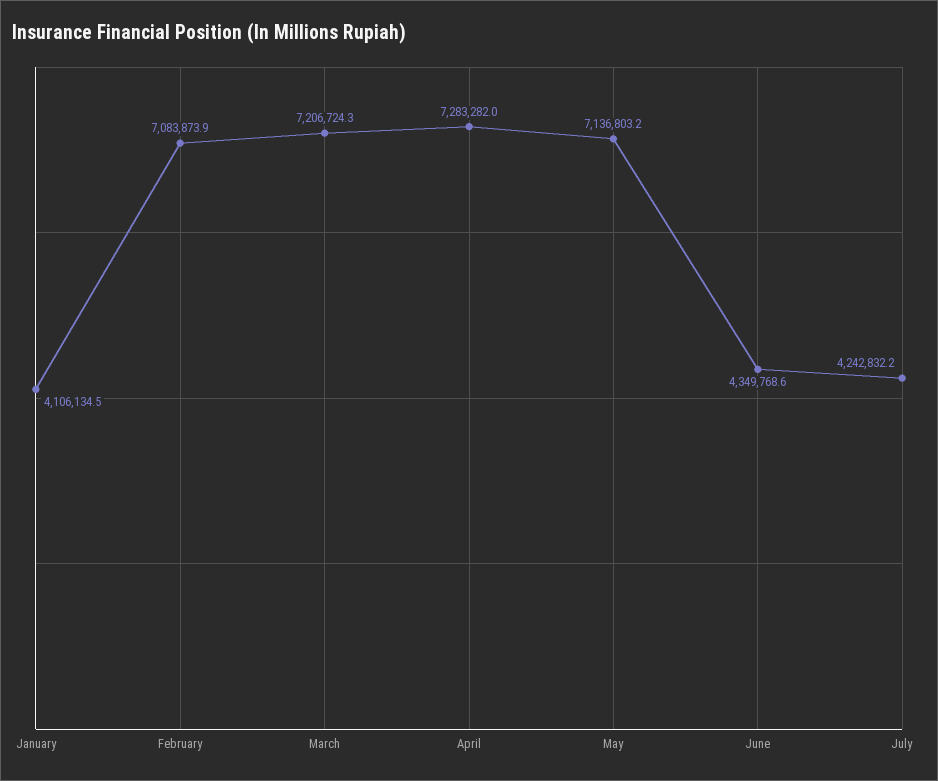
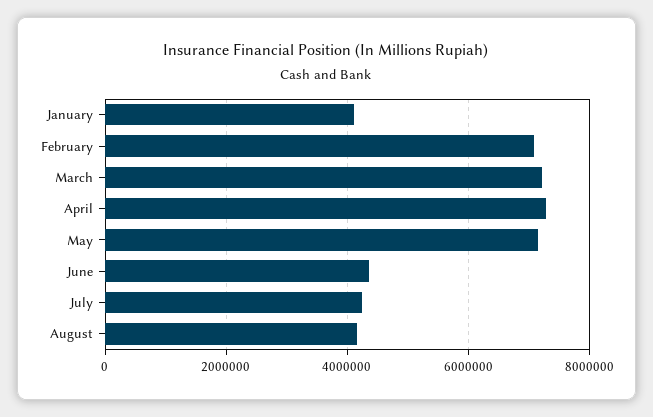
August: none -> 4200000

